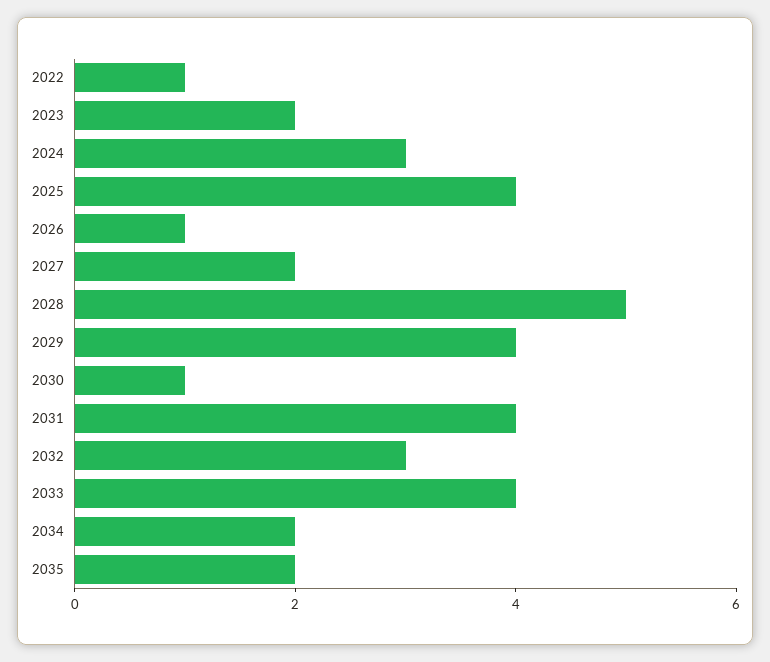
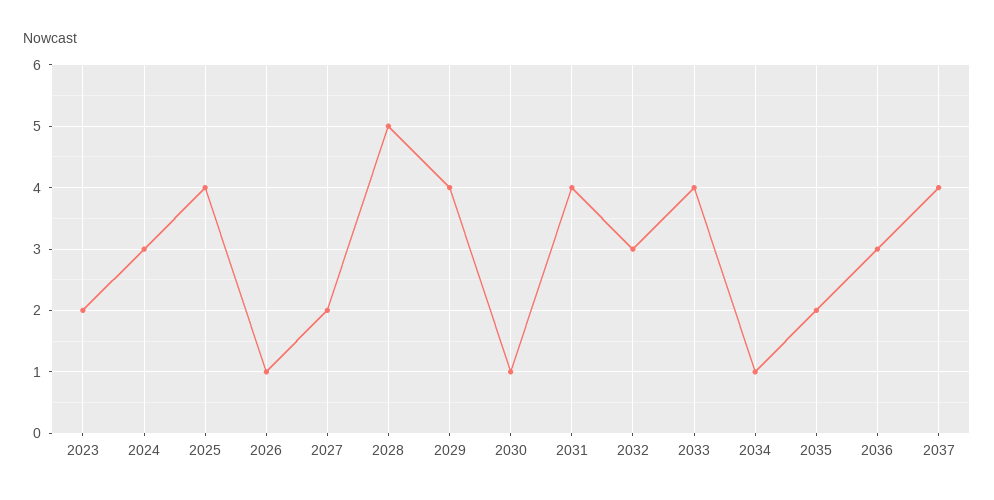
2022: 1 -> none
2034: 2 -> 1
2036: none -> 3
2037: none -> 4

